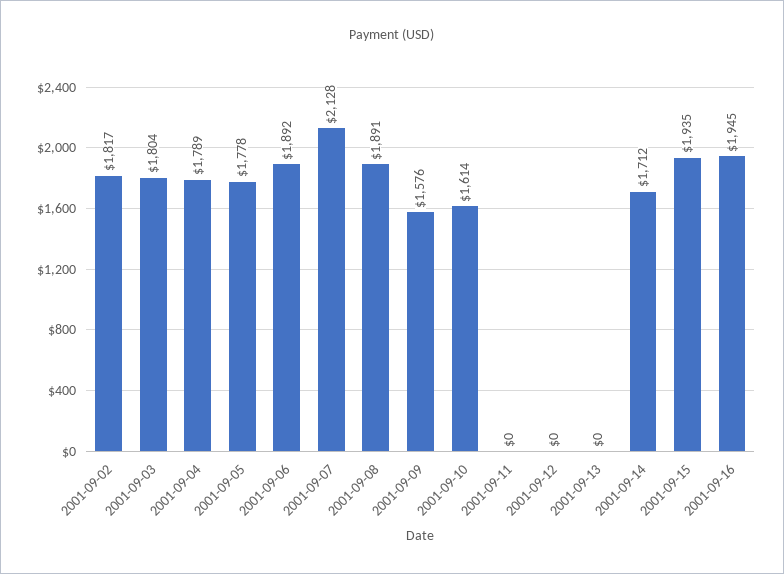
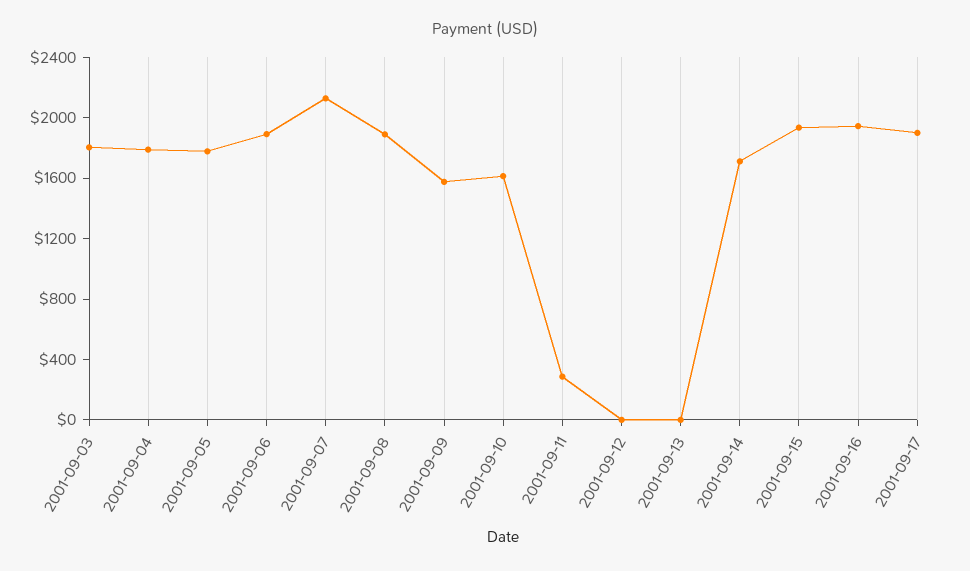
2001-09-02: 1817 -> none
2001-09-11: 0 -> 300
2001-09-17: none -> 1900

